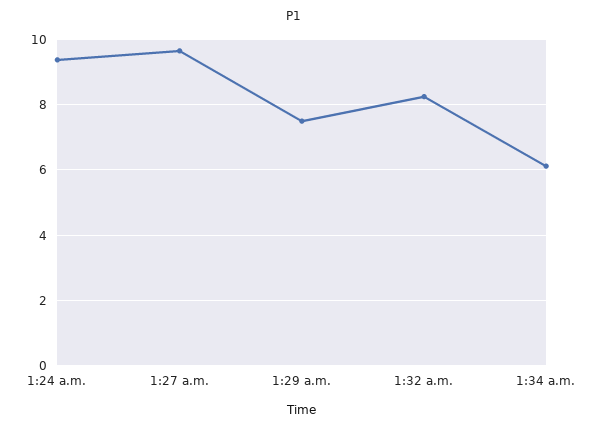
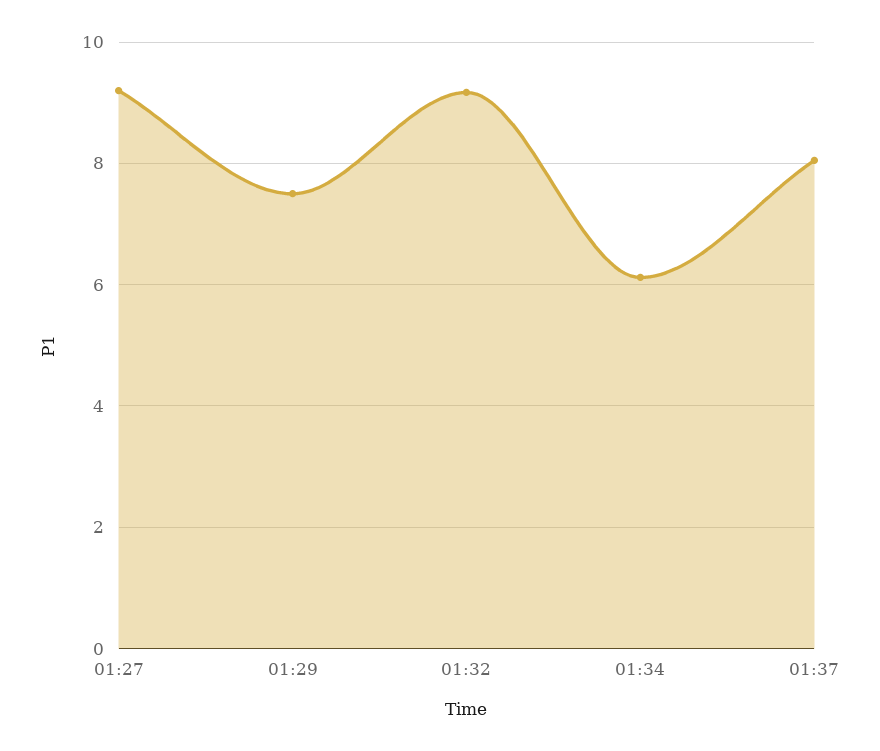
1:24 a.m.: 9.4 -> none
1:27 a.m.: 9.6 -> 9.2
1:32 a.m.: 8.2 -> 9.2
01:37: none -> 8

